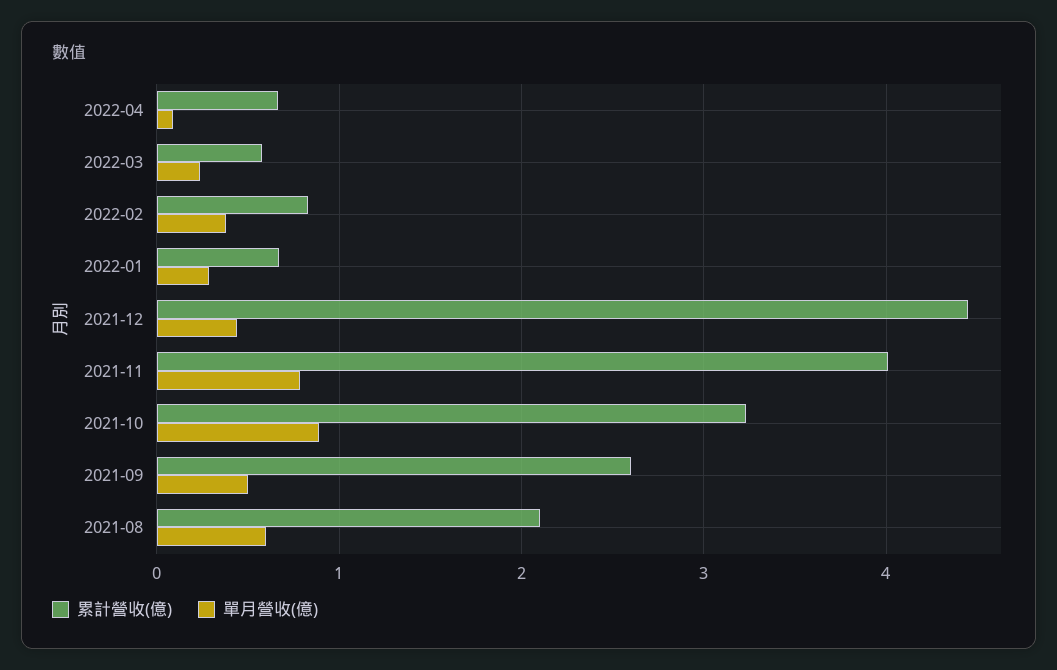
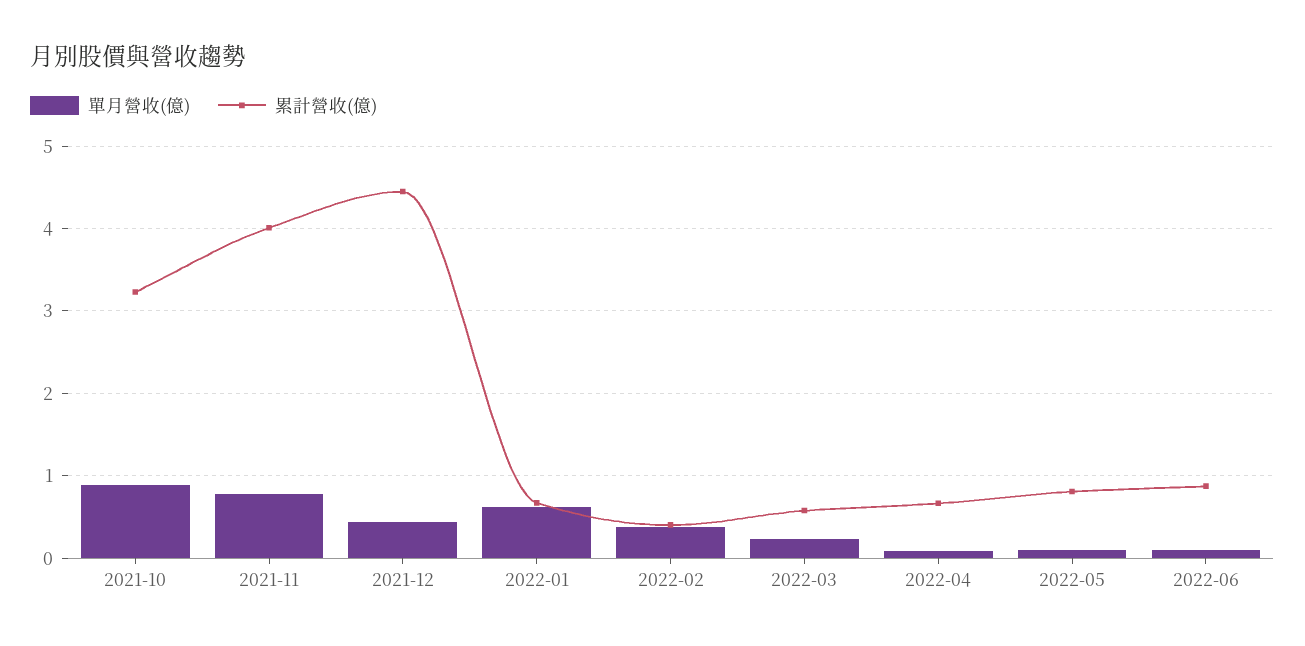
累計營收(億), 2022-02: 0.8 -> 0.4
單月營收(億), 2022-01: 0.3 -> 0.6
累計營收(億), 2021-09: 2.6 -> none
單月營收(億), 2021-09: 0.5 -> none
累計營收(億), 2021-08: 2.1 -> none
單月營收(億), 2021-08: 0.6 -> none
單月營收(億), 2022-05: none -> 0.1
累計營收(億), 2022-05: none -> 0.8
單月營收(億), 2022-06: none -> 0.1
累計營收(億), 2022-06: none -> 0.9

